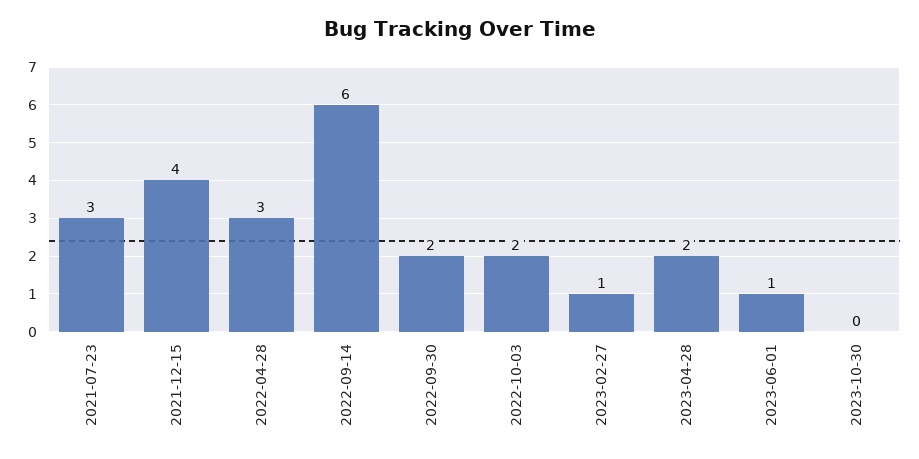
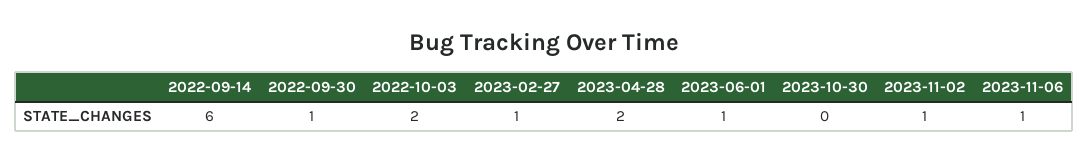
2021-07-23: 3 -> none
2021-12-15: 4 -> none
2022-04-28: 3 -> none
2022-09-30: 2 -> 1
2023-11-02: none -> 1
2023-11-06: none -> 1

